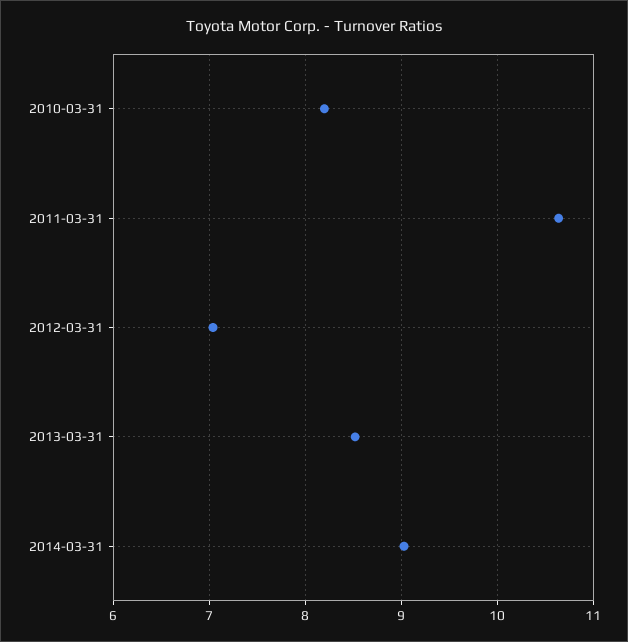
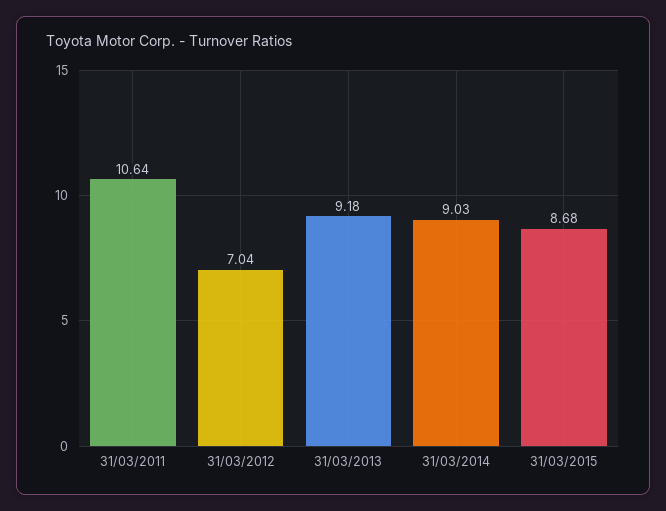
2010-03-31: 8.2 -> none
2013-03-31: 8.5 -> 9.18
31/03/2015: none -> 8.68

